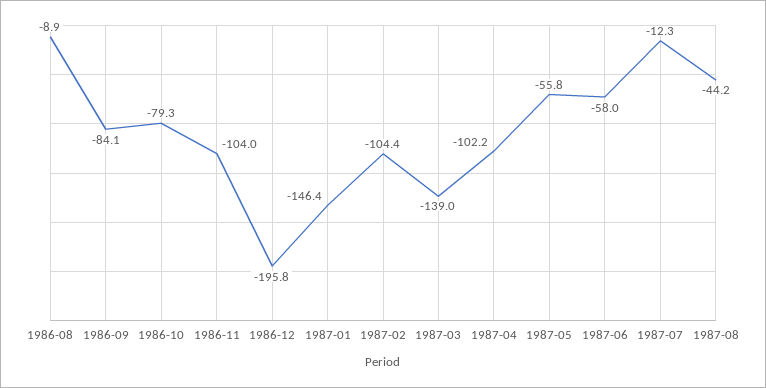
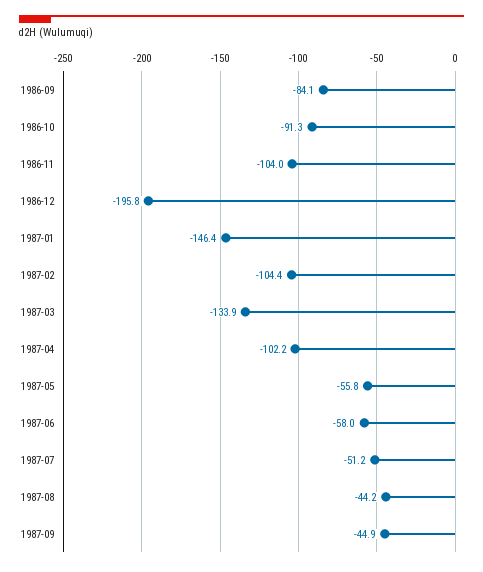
1986-08: -8.9 -> none
1986-10: -79.3 -> -91.3
1987-03: -139 -> -133.9
1987-07: -12.3 -> -51.2
1987-09: none -> -44.9

